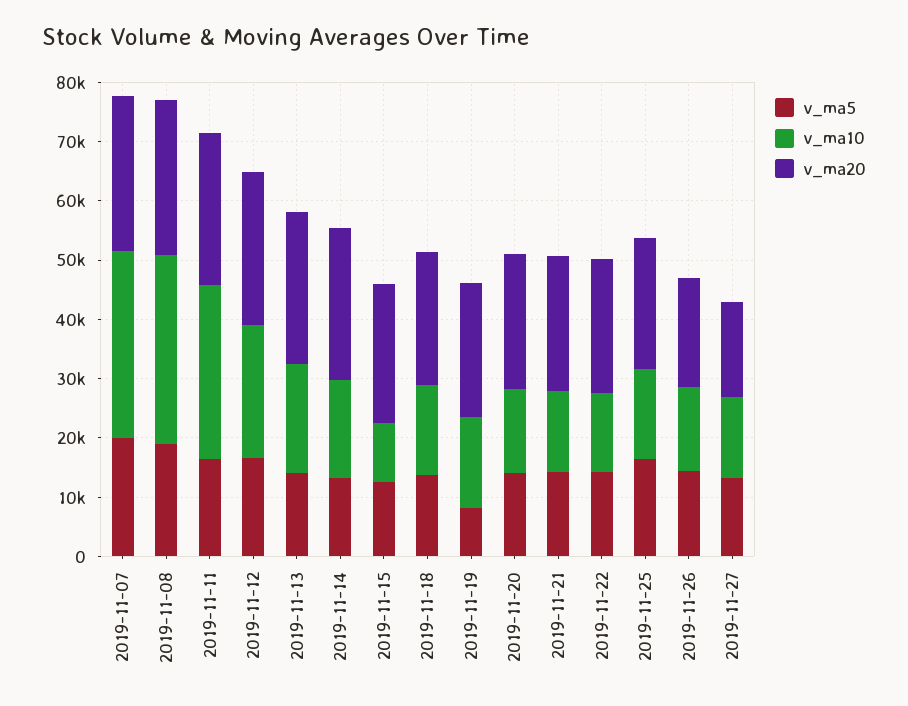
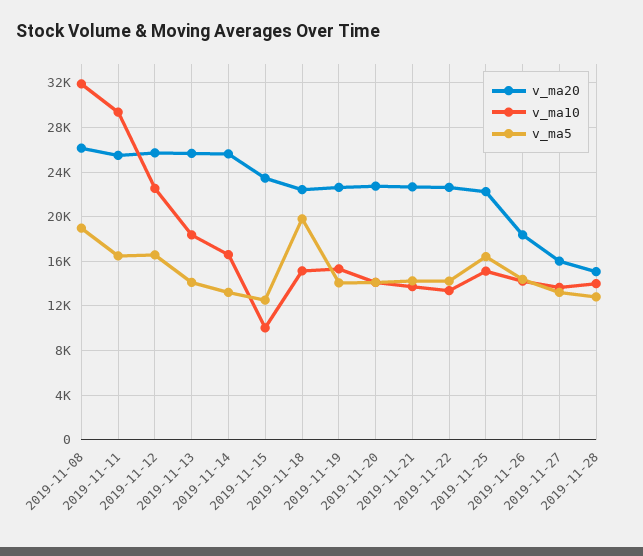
v_ma5, 2019-11-07: 20000 -> none
v_ma10, 2019-11-07: 32000 -> none
v_ma20, 2019-11-07: 26000 -> none
v_ma5, 2019-11-18: 14000 -> 20000
v_ma5, 2019-11-19: 8000 -> 14000
v_ma20, 2019-11-28: none -> 15000
v_ma10, 2019-11-28: none -> 14000
v_ma5, 2019-11-28: none -> 13000

